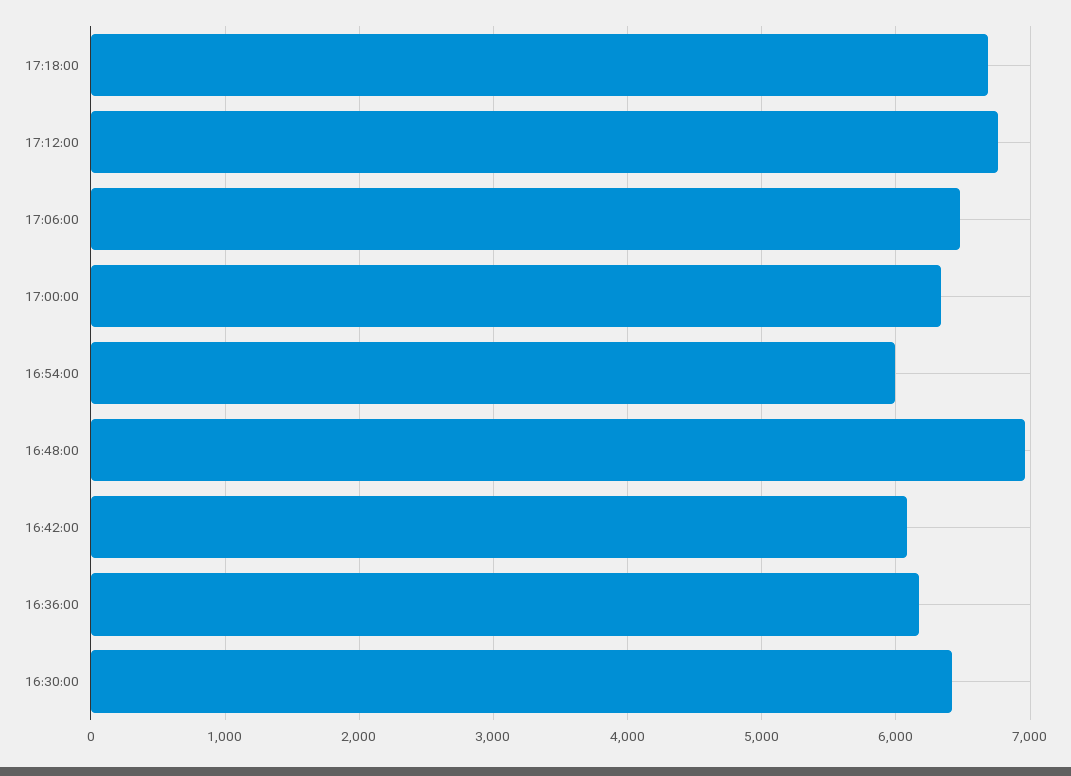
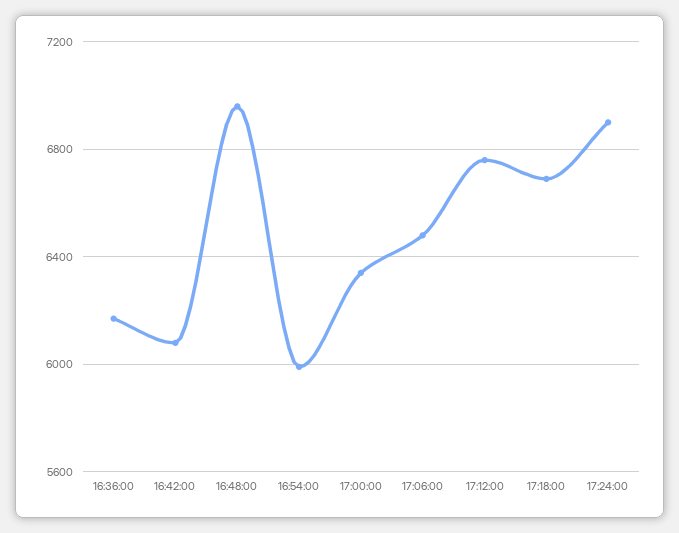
16:30:00: 6400 -> none
17:24:00: none -> 6900

